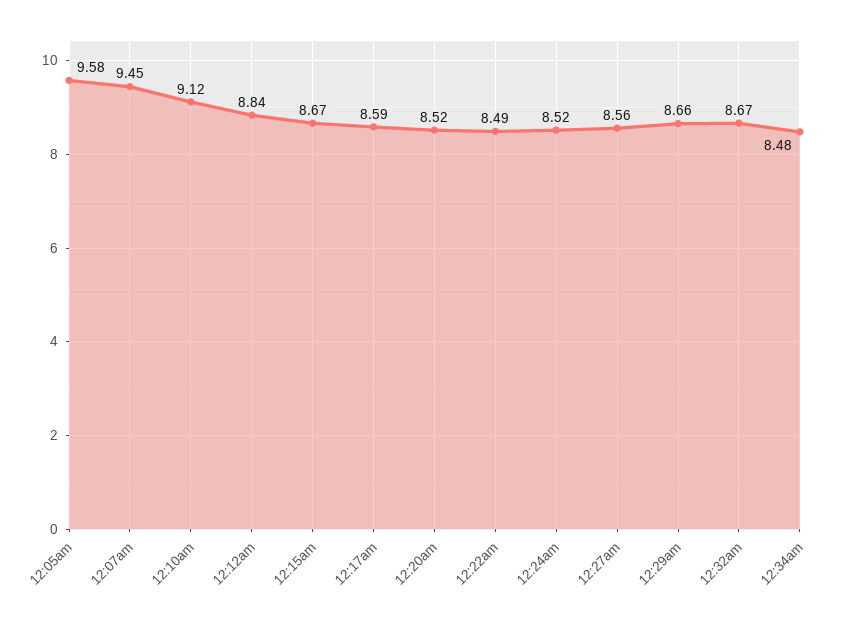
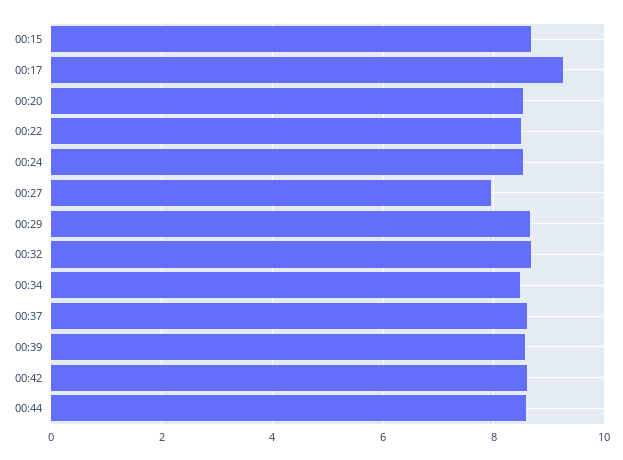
12:05am: 9.58 -> none
12:07am: 9.45 -> none
12:10am: 9.12 -> none
12:12am: 8.84 -> none
12:17am: 8.59 -> 9.2
12:27am: 8.56 -> 8
00:37: none -> 8.6
00:39: none -> 8.6
00:42: none -> 8.6
00:44: none -> 8.6

